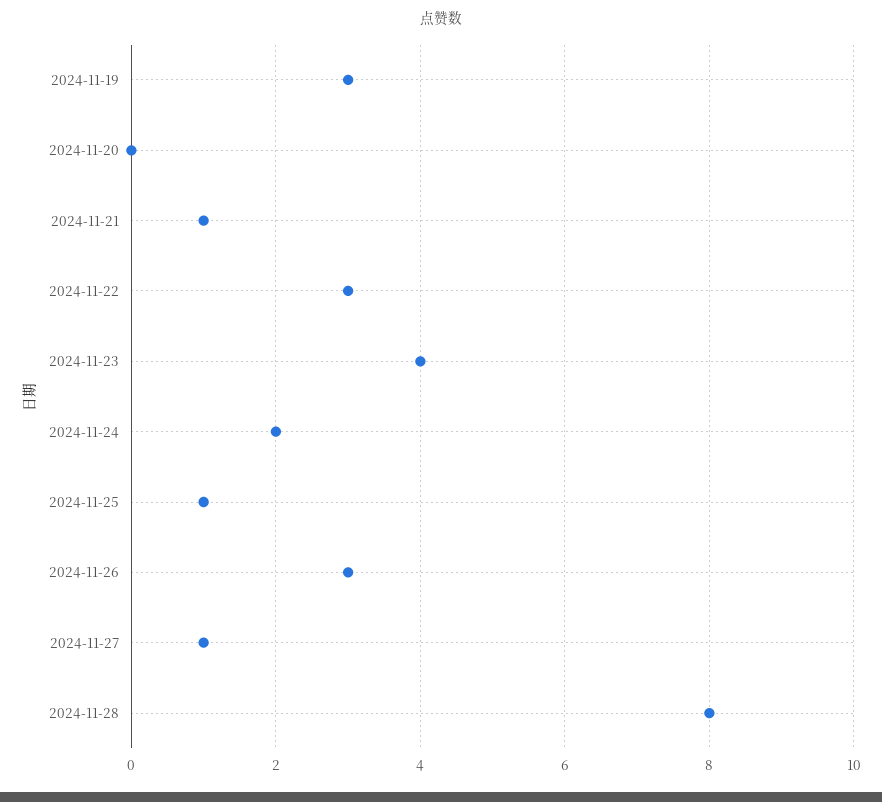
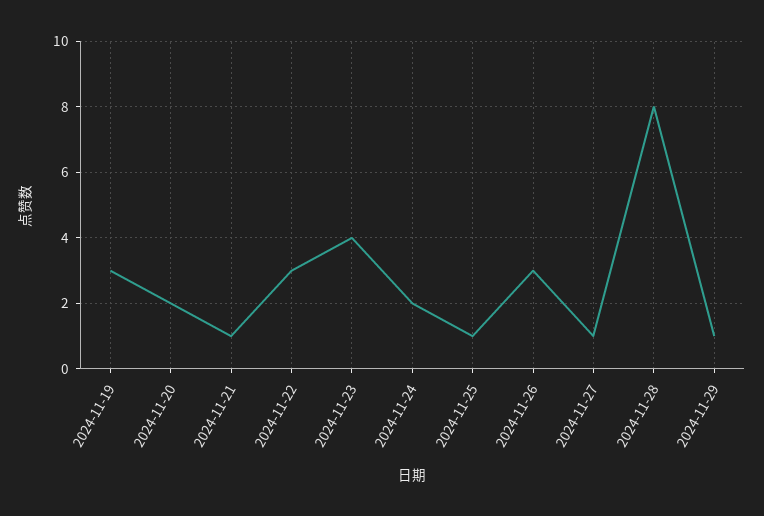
2024-11-20: 0 -> 2
2024-11-29: none -> 1

